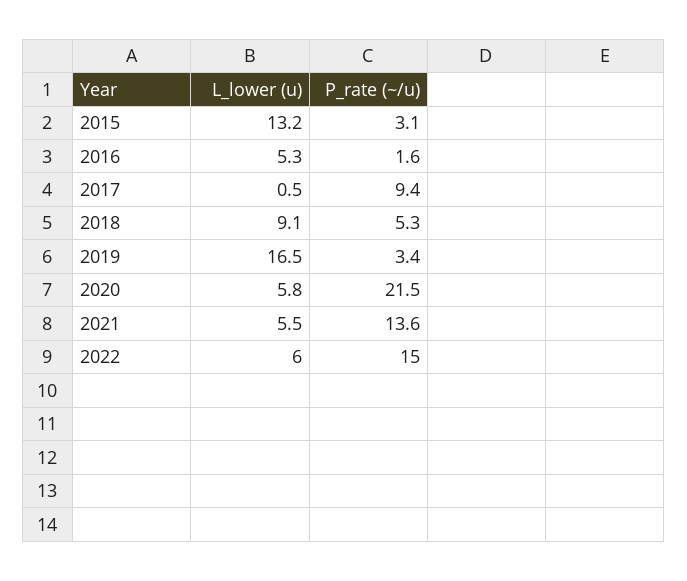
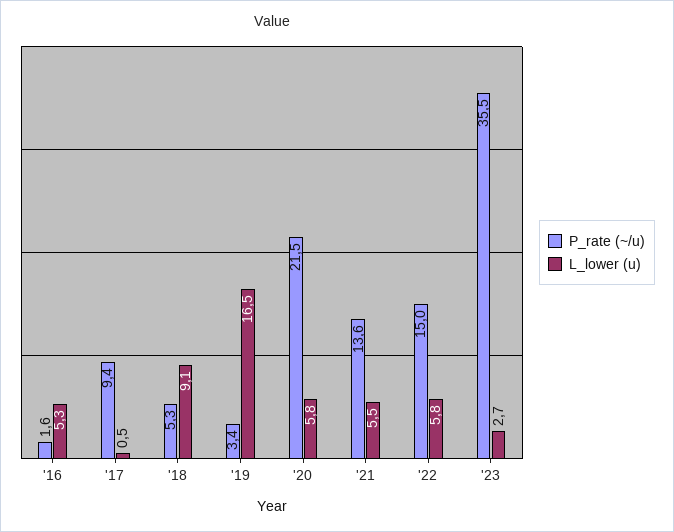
L_lower (u), 2015: 13.2 -> none
P_rate (~/u), 2015: 3.1 -> none
L_lower (u), 2022: 6 -> 5.8
P_rate (~/u), '23: none -> 35.5
L_lower (u), '23: none -> 2.7

